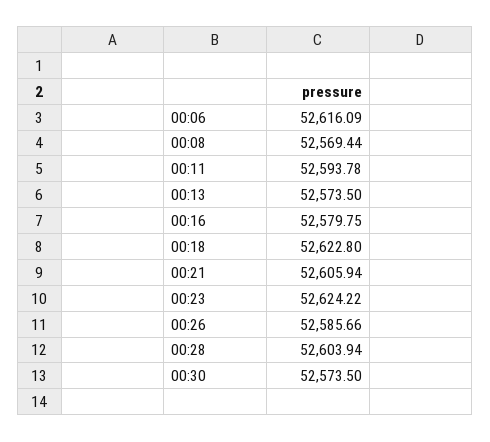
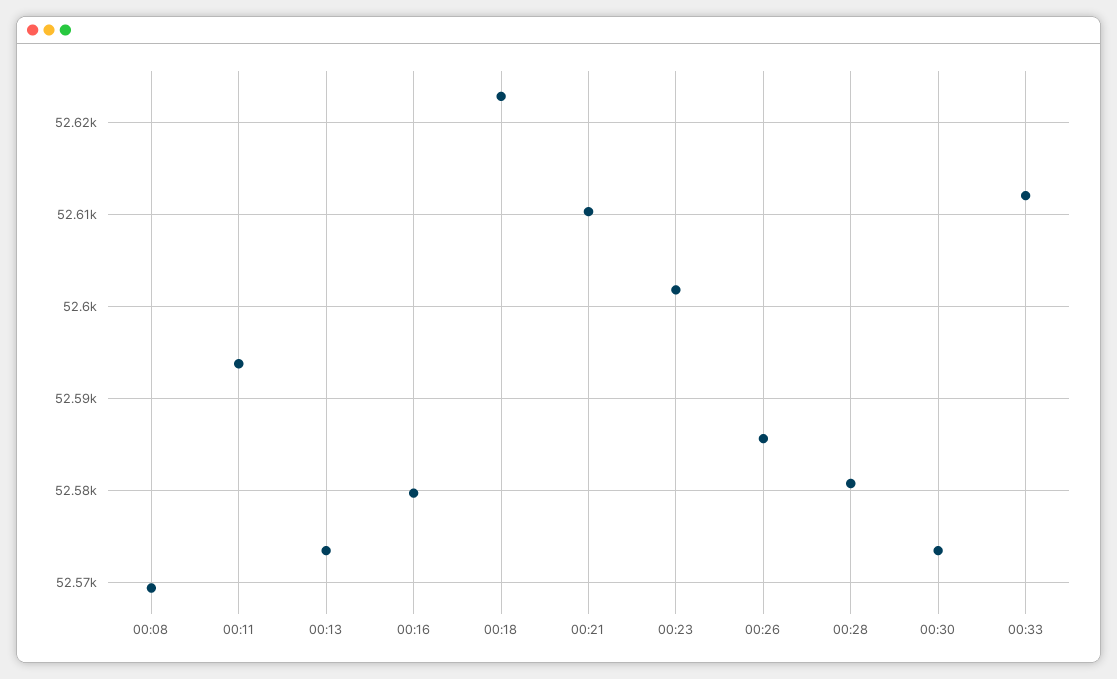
00:06: 52616.09 -> none
00:21: 52605.94 -> 52610
00:23: 52624.22 -> 52602
00:28: 52603.94 -> 52581
00:33: none -> 52612

